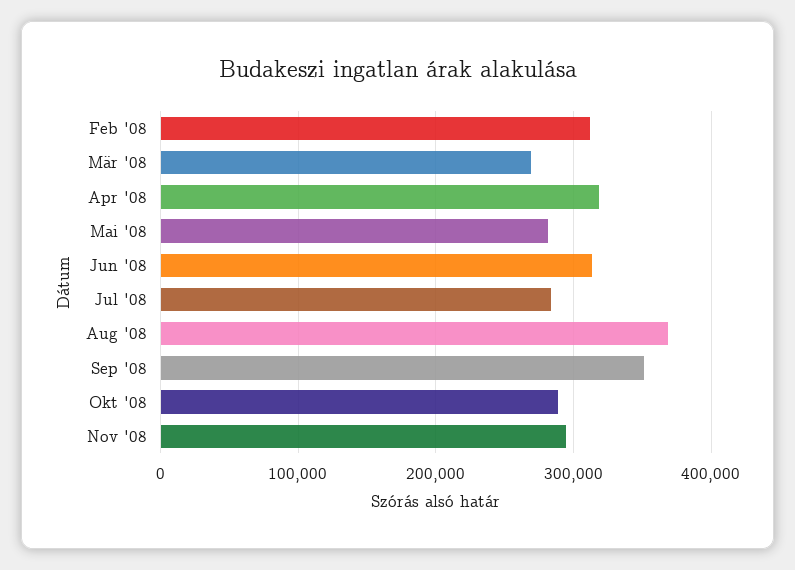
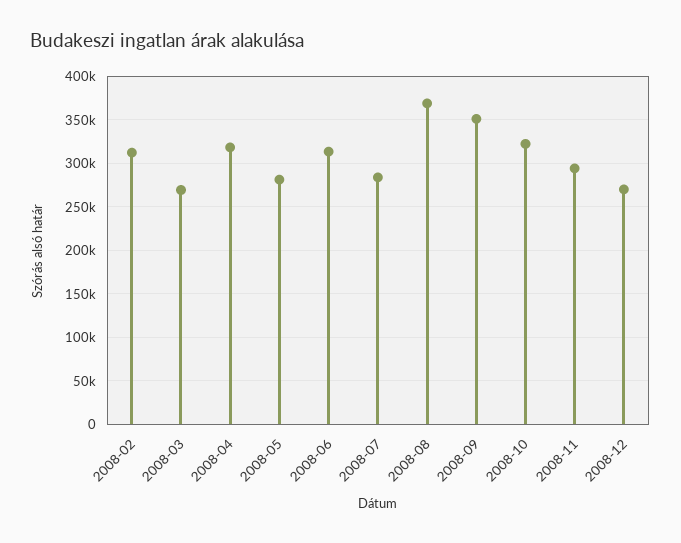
Okt '08: 290000 -> 320000
2008-12: none -> 270000

